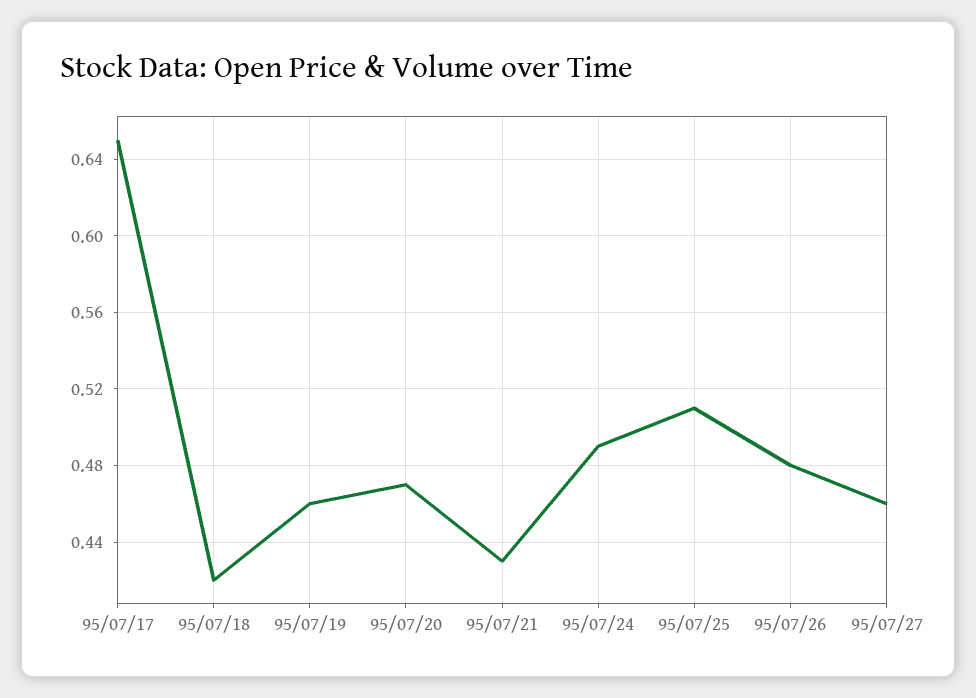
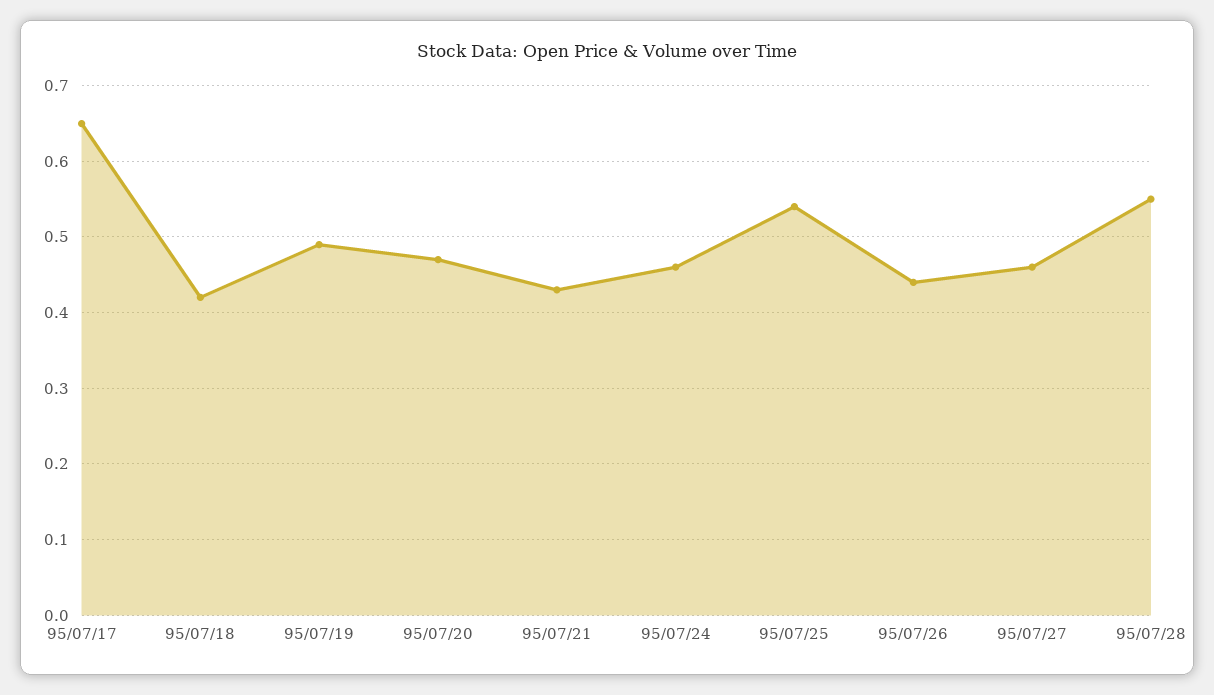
95/07/19: 0.46 -> 0.49
95/07/24: 0.49 -> 0.46
95/07/25: 0.51 -> 0.54
95/07/26: 0.48 -> 0.44
95/07/28: none -> 0.55

